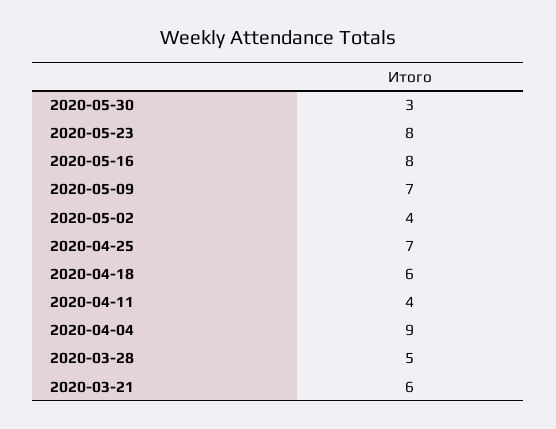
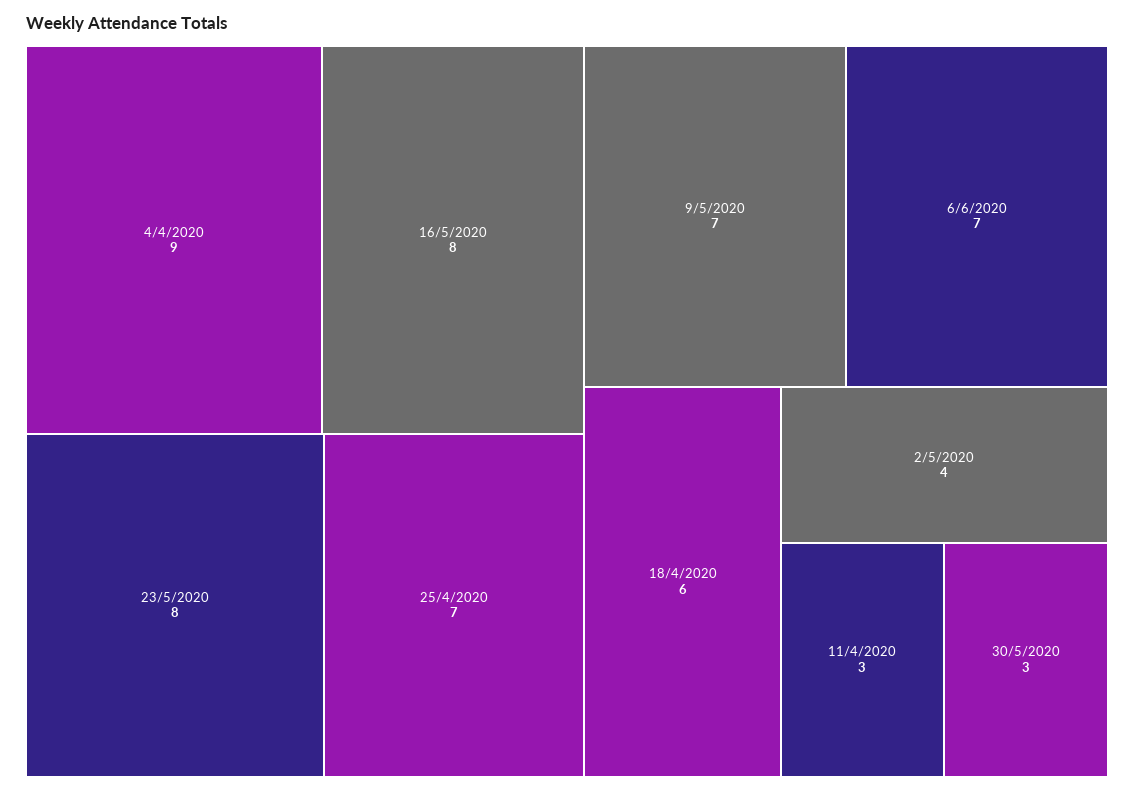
2020-04-11: 4 -> 3
2020-03-28: 5 -> none
2020-03-21: 6 -> none
6/6/2020: none -> 7

